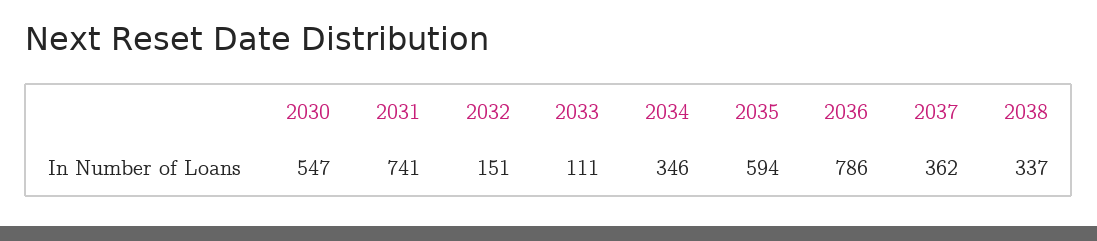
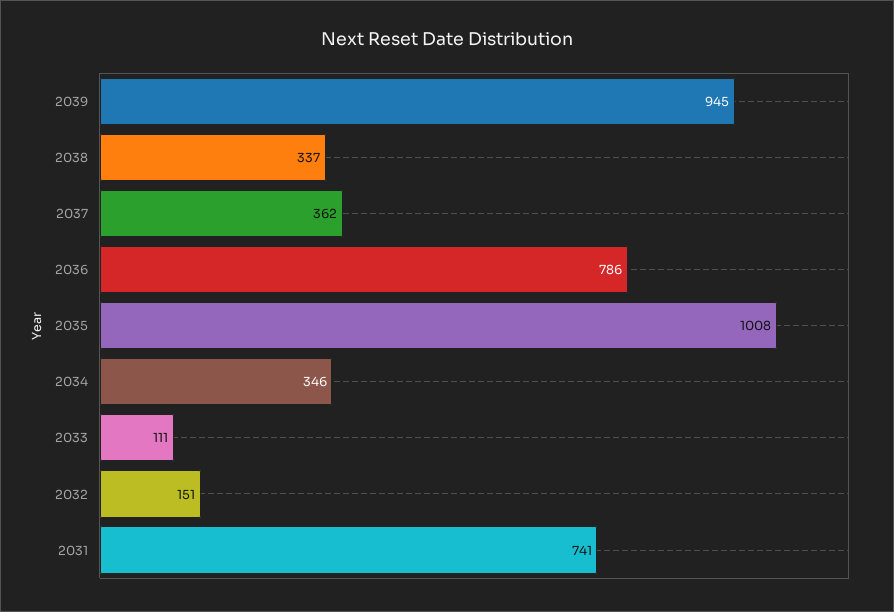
2030: 547 -> none
2035: 594 -> 1008
2039: none -> 945

